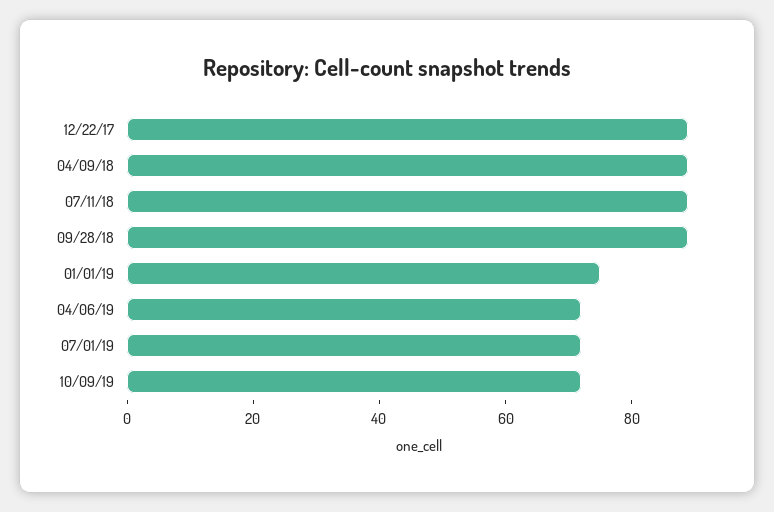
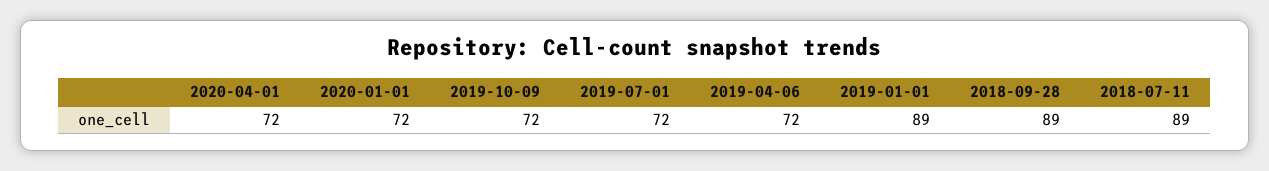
12/22/17: 90 -> none
04/09/18: 90 -> none
01/01/19: 75 -> 89
2020-04-01: none -> 72
2020-01-01: none -> 72

